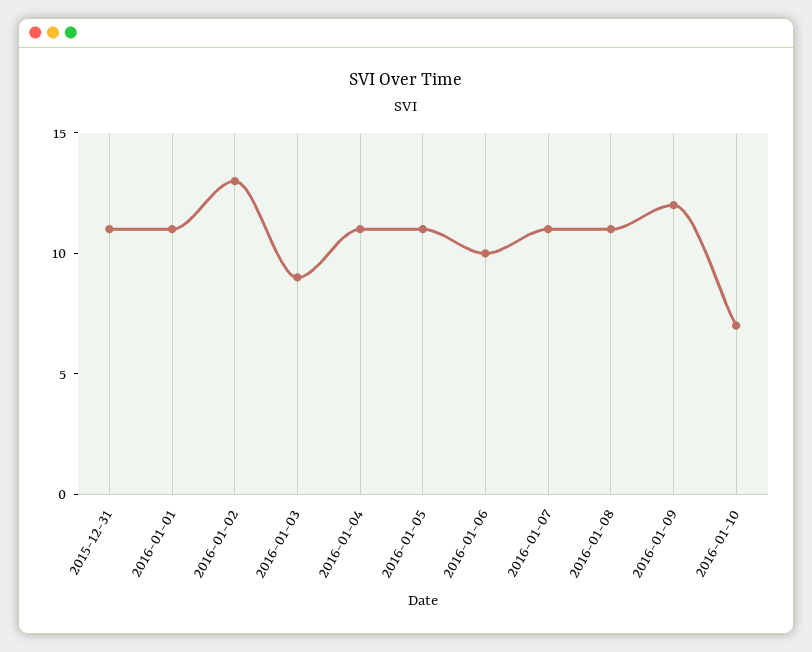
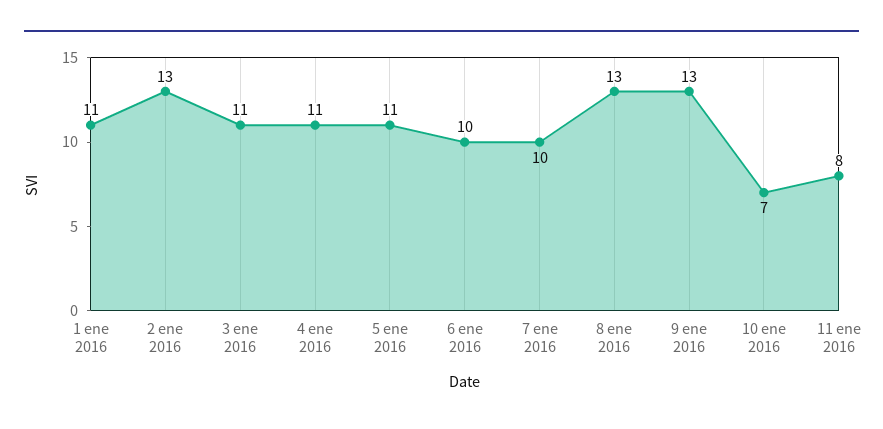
2015-12-31: 11 -> none
2016-01-03: 9 -> 11
2016-01-07: 11 -> 10
2016-01-08: 11 -> 13
2016-01-09: 12 -> 13
11 ene 2016: none -> 8

